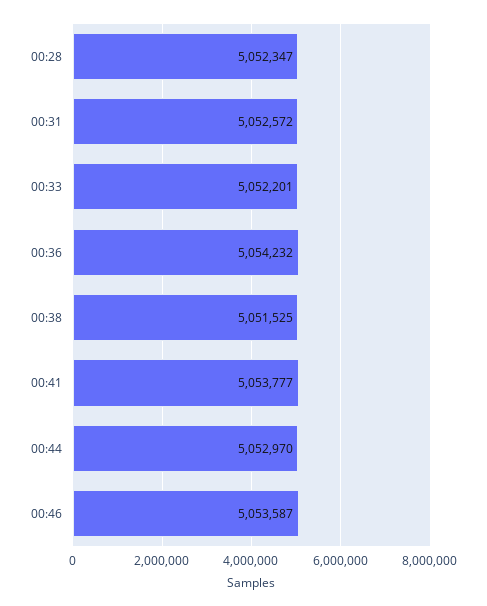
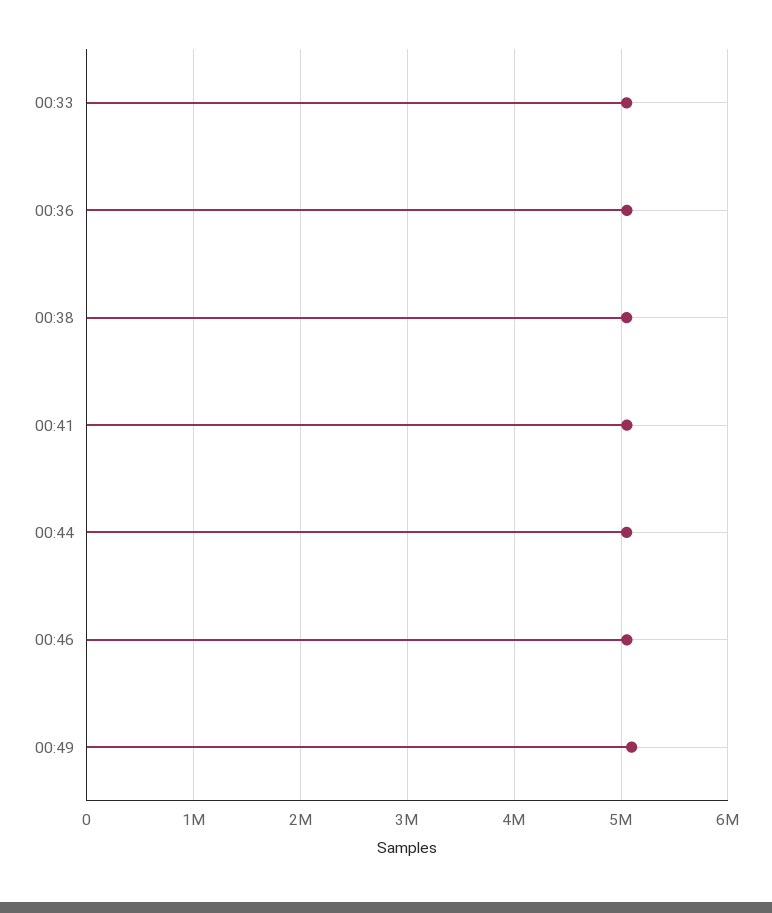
00:28: 5052347 -> none
00:31: 5052572 -> none
00:49: none -> 5100000

